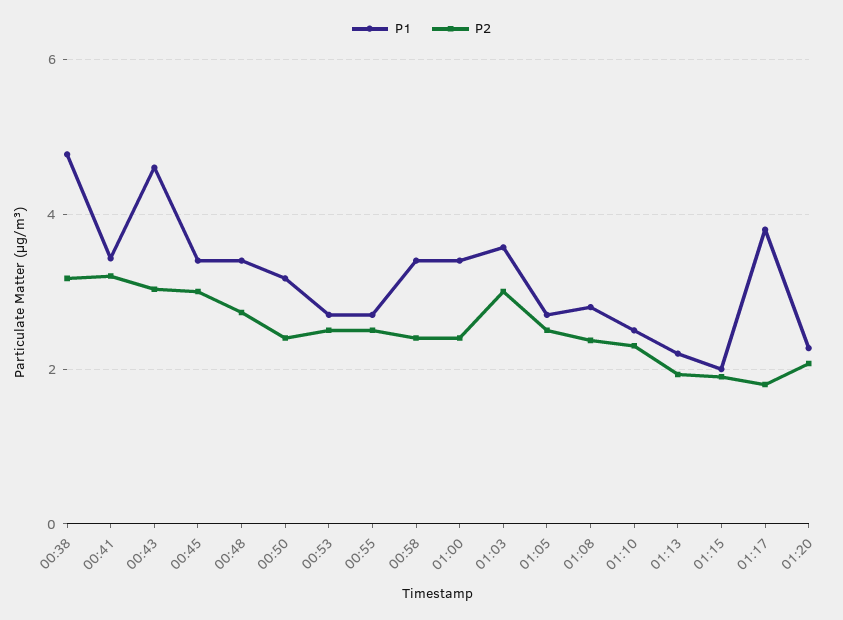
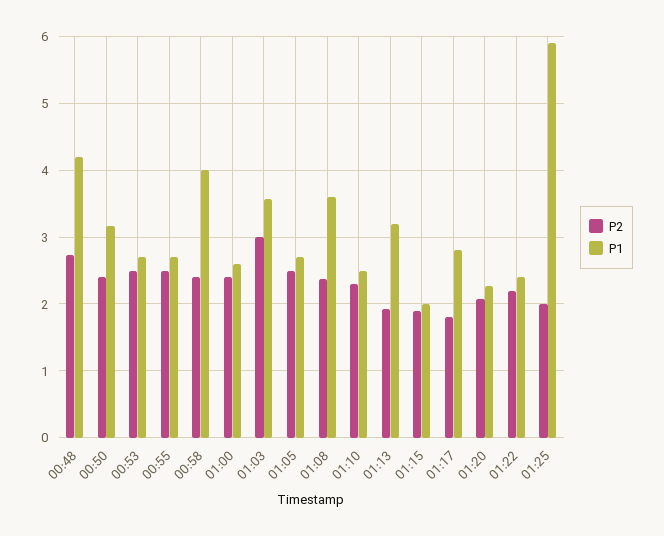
P1, 00:38: 4.8 -> none
P2, 00:38: 3.2 -> none
P1, 00:41: 3.4 -> none
P2, 00:41: 3.2 -> none
P1, 00:43: 4.6 -> none
P2, 00:43: 3 -> none
P1, 00:45: 3.4 -> none
P2, 00:45: 3 -> none
P1, 00:48: 3.4 -> 4.2
P1, 00:58: 3.4 -> 4
P1, 01:00: 3.4 -> 2.6
P1, 01:08: 2.8 -> 3.6
P1, 01:13: 2.2 -> 3.2
P1, 01:17: 3.8 -> 2.8
P2, 01:22: none -> 2.2
P1, 01:22: none -> 2.4
P2, 01:25: none -> 2
P1, 01:25: none -> 5.9

